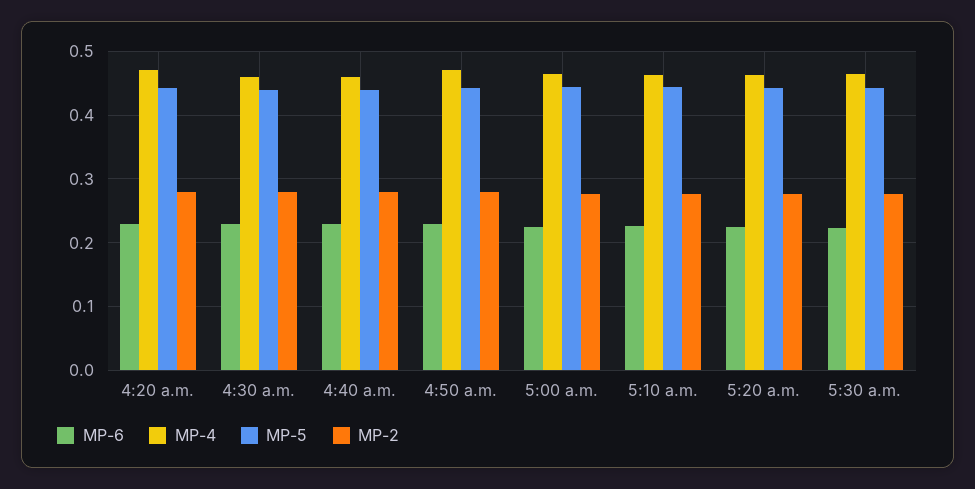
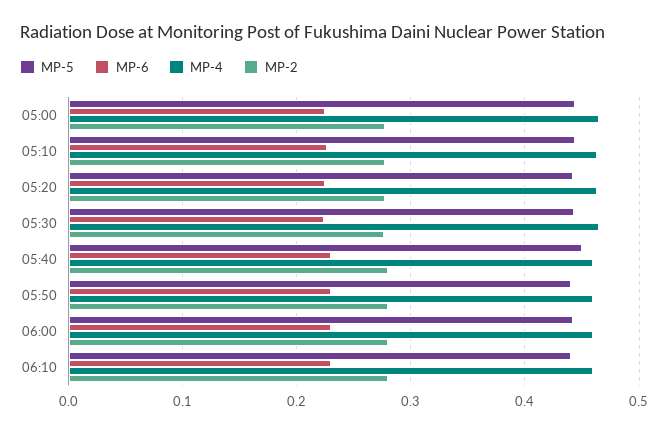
MP-6, 4:20 a.m.: 0.23 -> none
MP-4, 4:20 a.m.: 0.47 -> none
MP-5, 4:20 a.m.: 0.44 -> none
MP-2, 4:20 a.m.: 0.28 -> none
MP-6, 4:30 a.m.: 0.23 -> none
MP-4, 4:30 a.m.: 0.46 -> none
MP-5, 4:30 a.m.: 0.44 -> none
MP-2, 4:30 a.m.: 0.28 -> none
MP-6, 4:40 a.m.: 0.23 -> none
MP-4, 4:40 a.m.: 0.46 -> none
MP-5, 4:40 a.m.: 0.44 -> none
MP-2, 4:40 a.m.: 0.28 -> none
MP-6, 4:50 a.m.: 0.23 -> none
MP-4, 4:50 a.m.: 0.47 -> none
MP-5, 4:50 a.m.: 0.44 -> none
MP-2, 4:50 a.m.: 0.28 -> none
MP-5, 05:40: none -> 0.45
MP-6, 05:40: none -> 0.23
MP-4, 05:40: none -> 0.46
MP-2, 05:40: none -> 0.28
MP-5, 05:50: none -> 0.44
MP-6, 05:50: none -> 0.23
MP-4, 05:50: none -> 0.46
MP-2, 05:50: none -> 0.28
MP-5, 06:00: none -> 0.44
MP-6, 06:00: none -> 0.23
MP-4, 06:00: none -> 0.46
MP-2, 06:00: none -> 0.28
MP-5, 06:10: none -> 0.44
MP-6, 06:10: none -> 0.23
MP-4, 06:10: none -> 0.46
MP-2, 06:10: none -> 0.28

